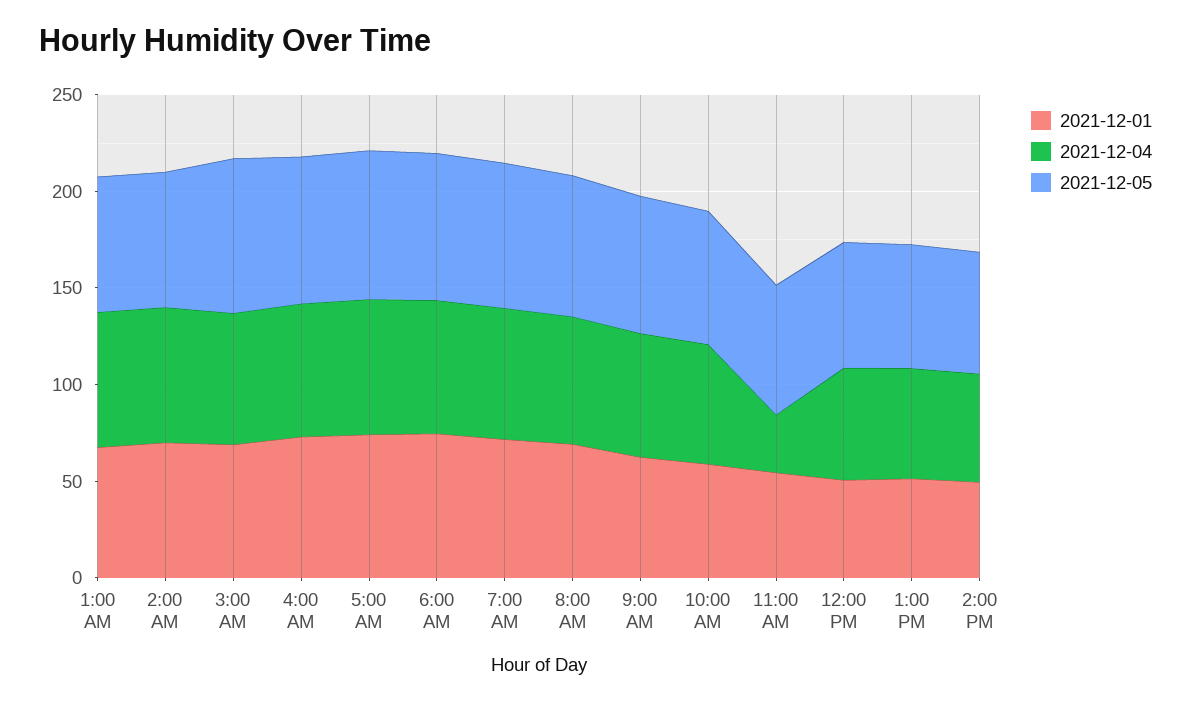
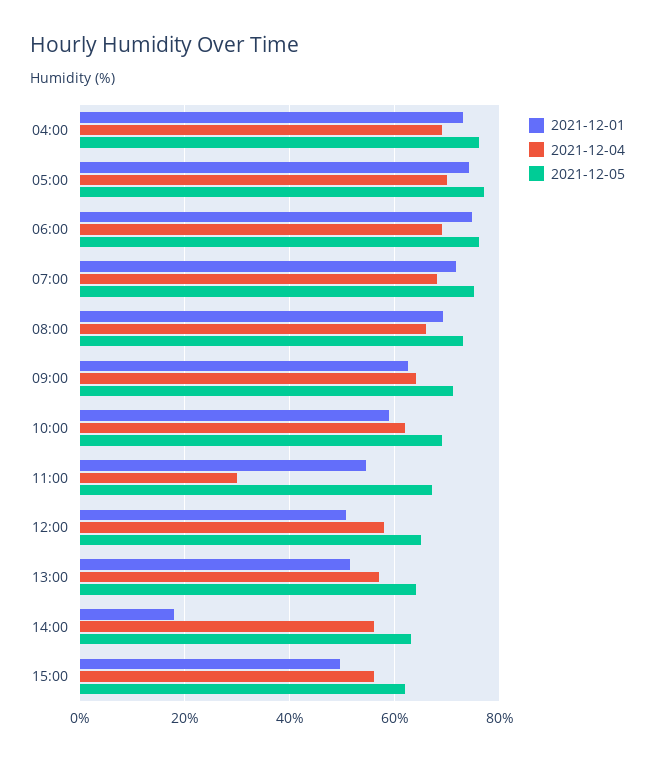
2021-12-01, 1:00 AM: 70 -> none
2021-12-04, 1:00 AM: 70 -> none
2021-12-05, 1:00 AM: 70 -> none
2021-12-01, 2:00 AM: 70 -> none
2021-12-04, 2:00 AM: 70 -> none
2021-12-05, 2:00 AM: 70 -> none
2021-12-01, 3:00 AM: 70 -> none
2021-12-04, 3:00 AM: 70 -> none
2021-12-05, 3:00 AM: 80 -> none
2021-12-01, 2:00 PM: 50 -> 18
2021-12-01, 15:00: none -> 50
2021-12-04, 15:00: none -> 56
2021-12-05, 15:00: none -> 62

